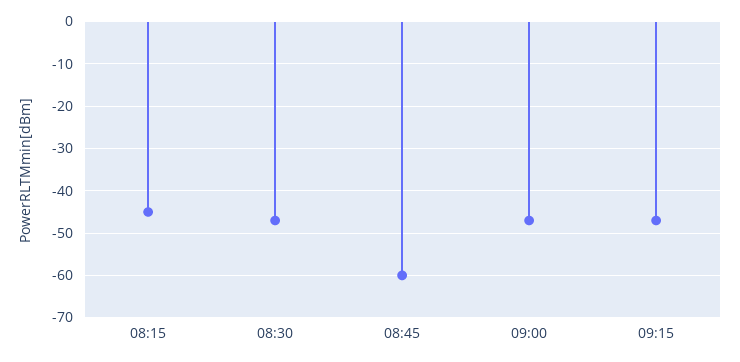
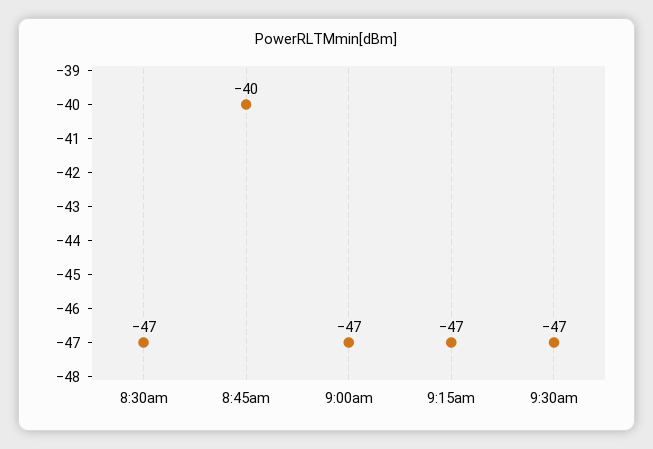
08:15: -45 -> none
08:45: -60 -> -40
9:30am: none -> -47

